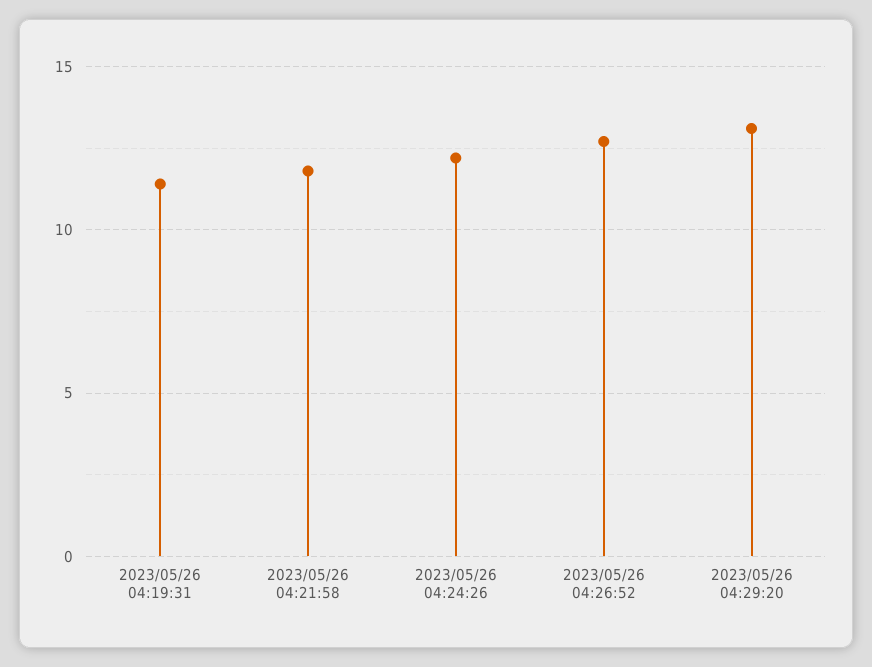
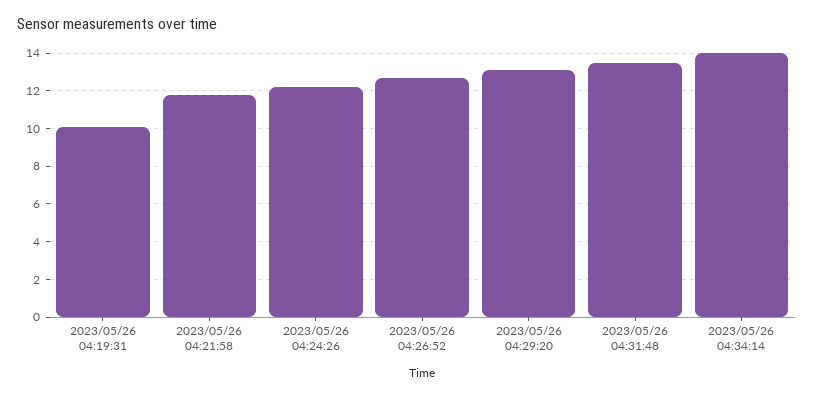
2023/05/26 04:19:31: 11.5 -> 10
2023/05/26 04:31:48: none -> 13.5
2023/05/26 04:34:14: none -> 14

